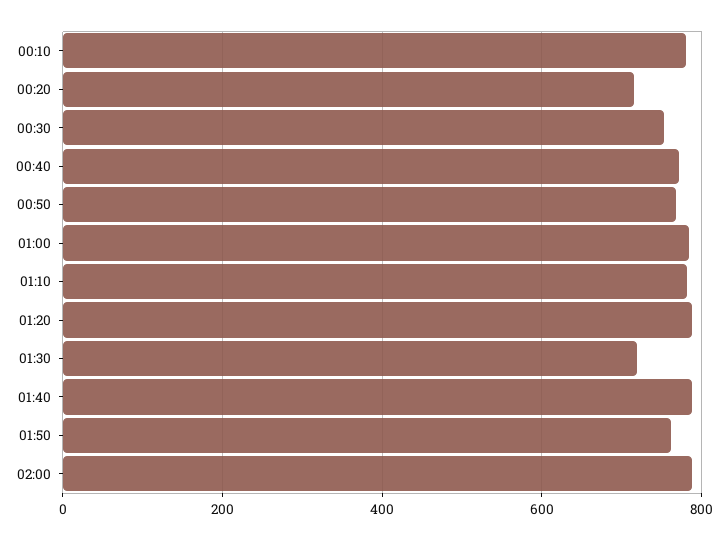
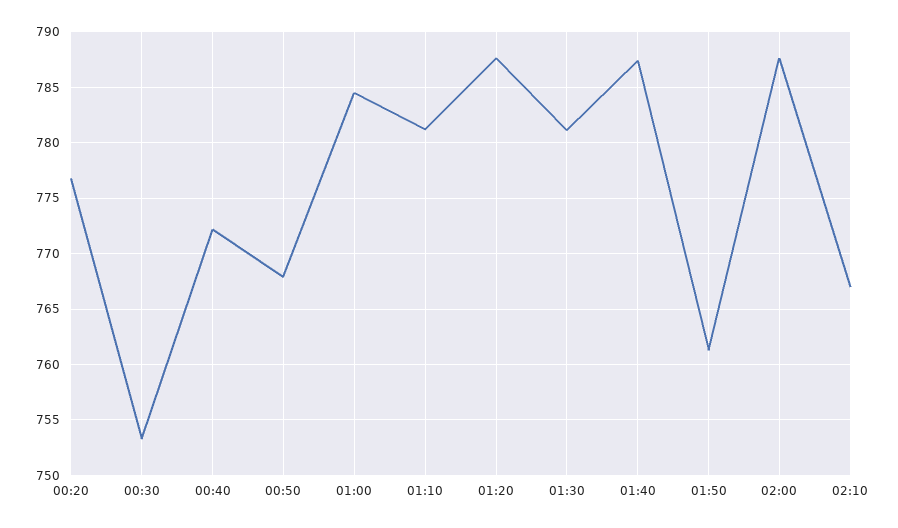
00:10: 780 -> none
00:20: 720 -> 777
01:30: 720 -> 781
02:10: none -> 767

